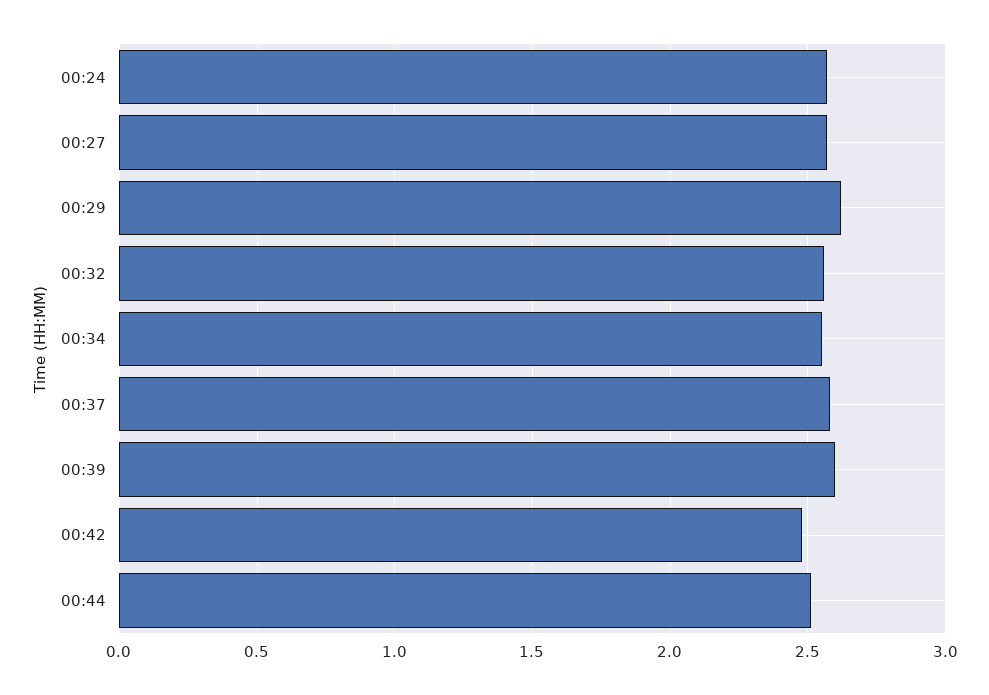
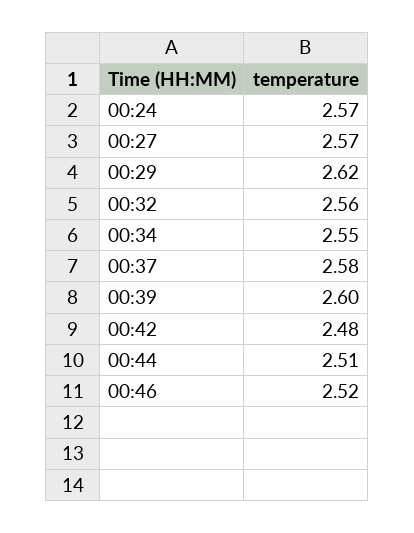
00:46: none -> 2.52

